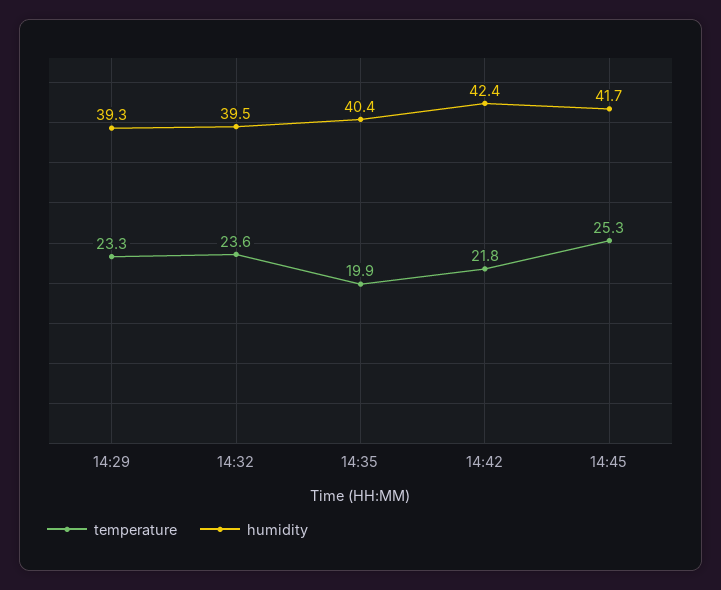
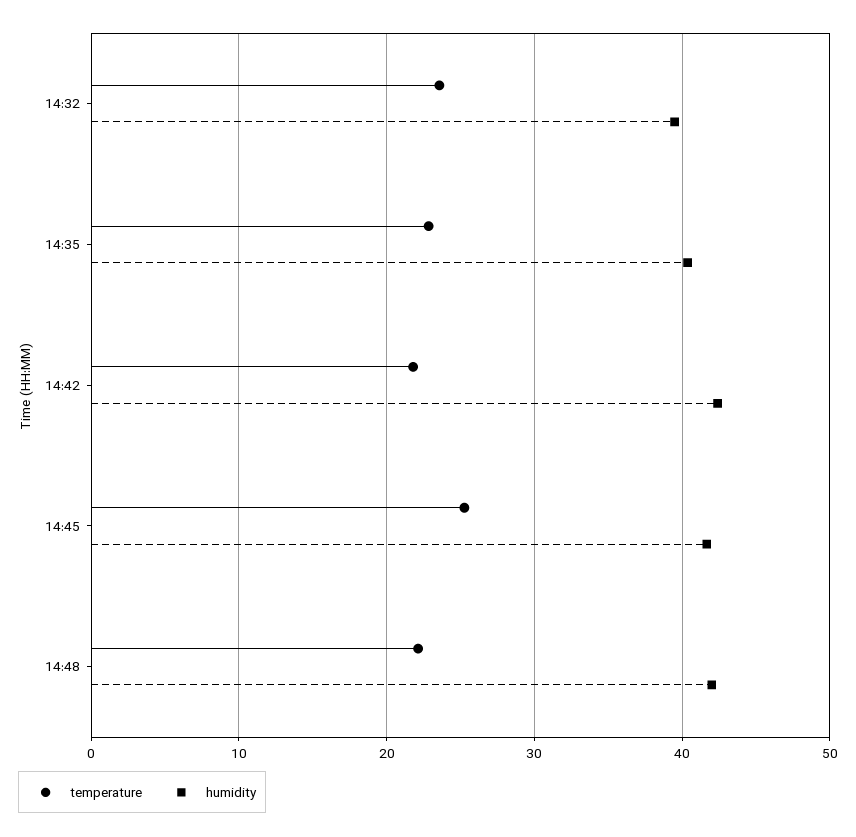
temperature, 14:29: 23.3 -> none
humidity, 14:29: 39.3 -> none
temperature, 14:35: 19.9 -> 23
temperature, 14:48: none -> 22
humidity, 14:48: none -> 42

